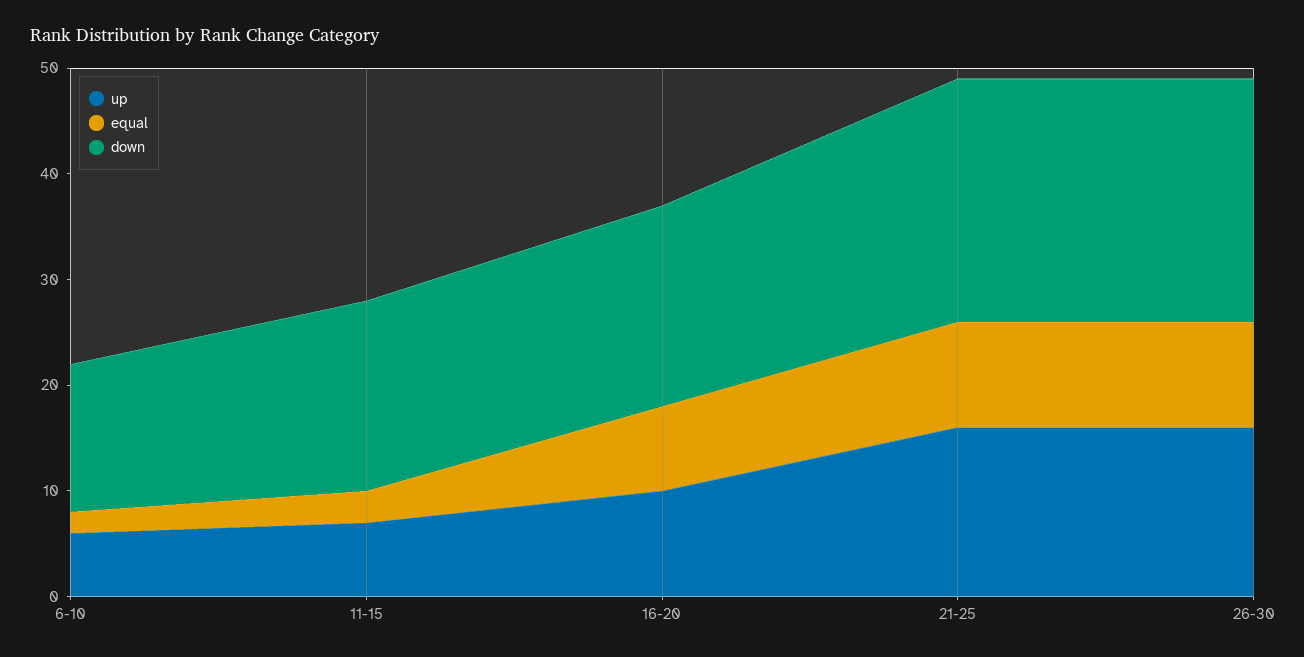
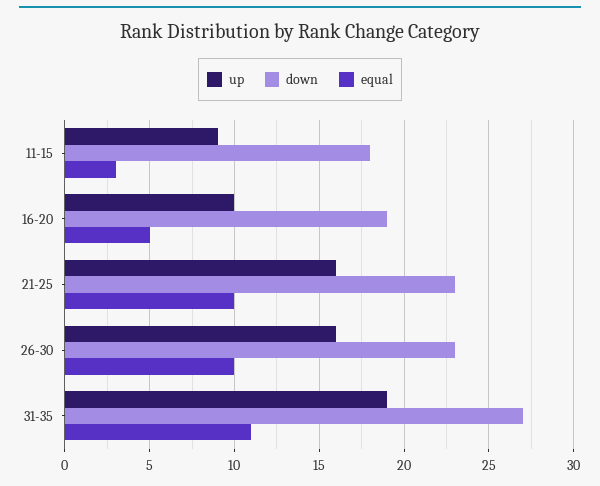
up, 6-10: 6 -> none
equal, 6-10: 2 -> none
down, 6-10: 14 -> none
up, 11-15: 7 -> 9
equal, 16-20: 8 -> 5
up, 31-35: none -> 19
down, 31-35: none -> 27
equal, 31-35: none -> 11

